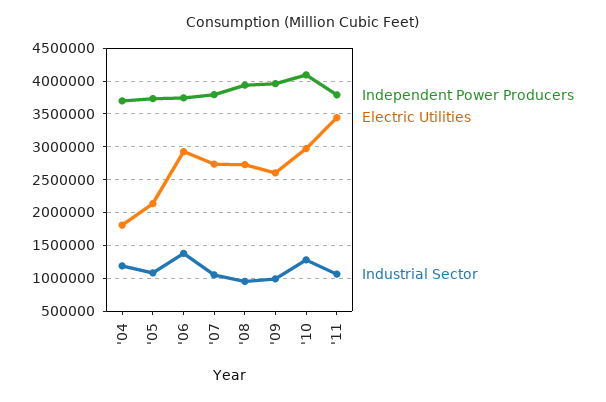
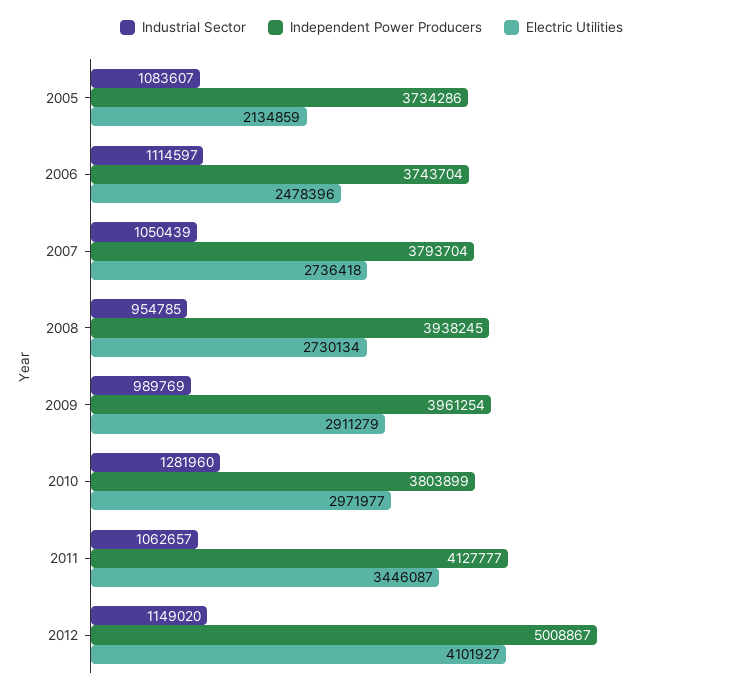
Independent Power Producers, '04: 3700000 -> none
Electric Utilities, '04: 1800000 -> none
Industrial Sector, '04: 1200000 -> none
Electric Utilities, '06: 2900000 -> 2478396
Industrial Sector, '06: 1400000 -> 1114597
Electric Utilities, '09: 2600000 -> 2911279
Independent Power Producers, '10: 4100000 -> 3803899
Independent Power Producers, '11: 3800000 -> 4127777
Industrial Sector, 2012: none -> 1149020
Independent Power Producers, 2012: none -> 5008867
Electric Utilities, 2012: none -> 4101927

